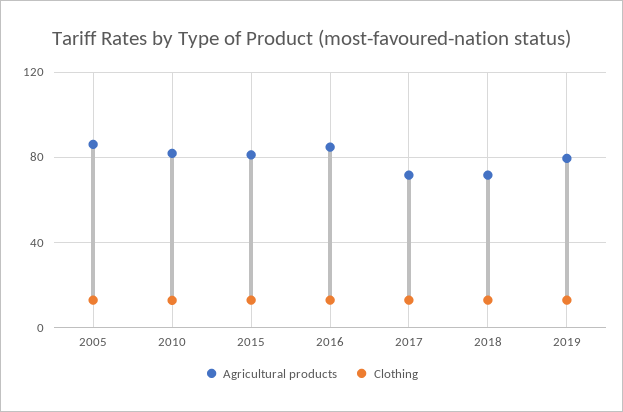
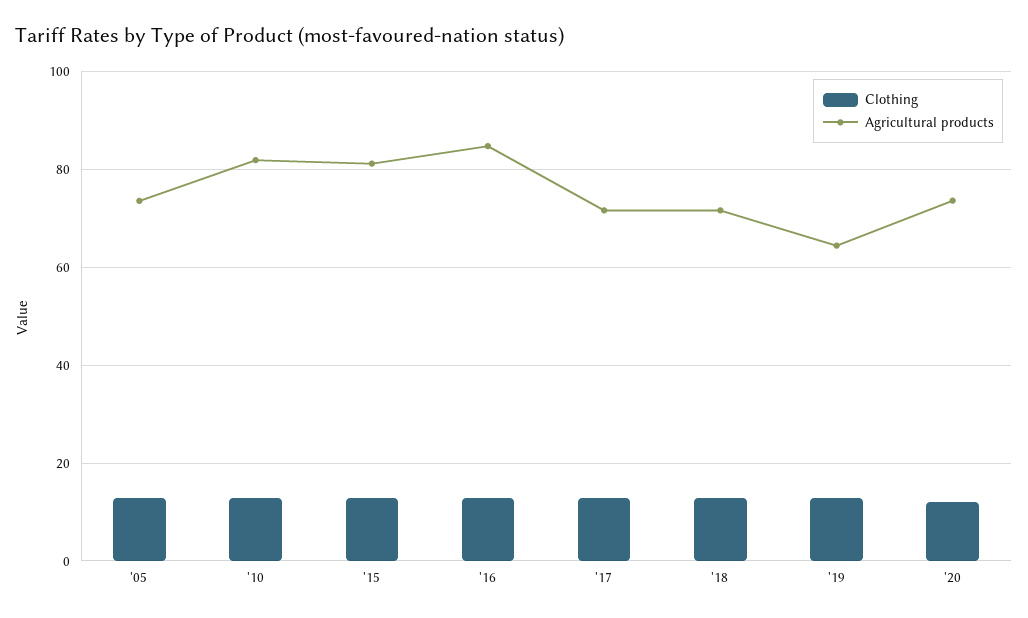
Agricultural products, 2005: 85 -> 74
Agricultural products, 2019: 80 -> 64
Clothing, '20: none -> 12
Agricultural products, '20: none -> 74

